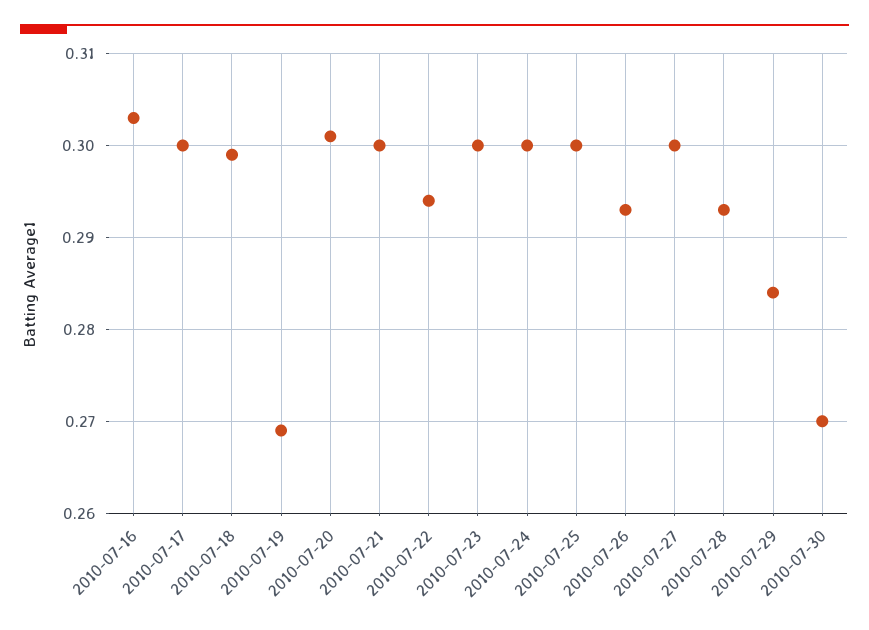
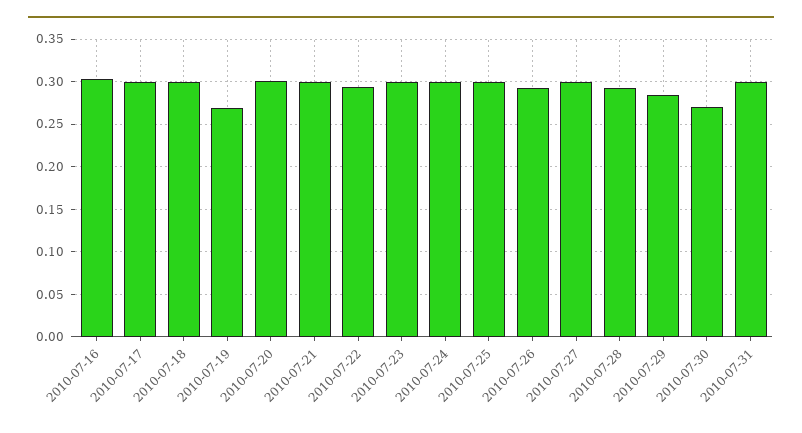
2010-07-31: none -> 0.3

